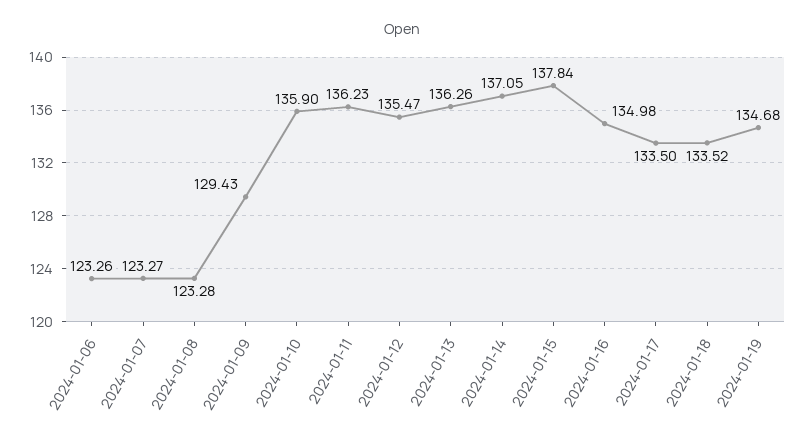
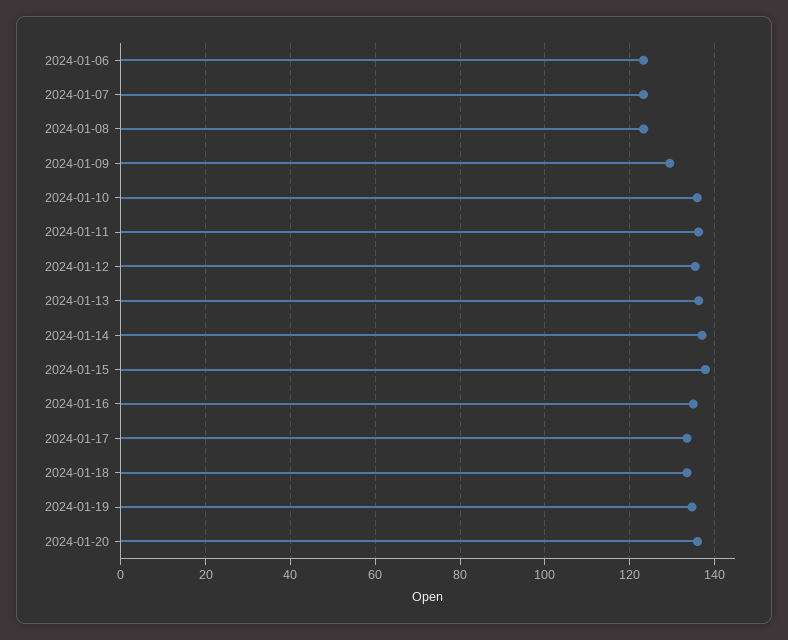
2024-01-20: none -> 136

